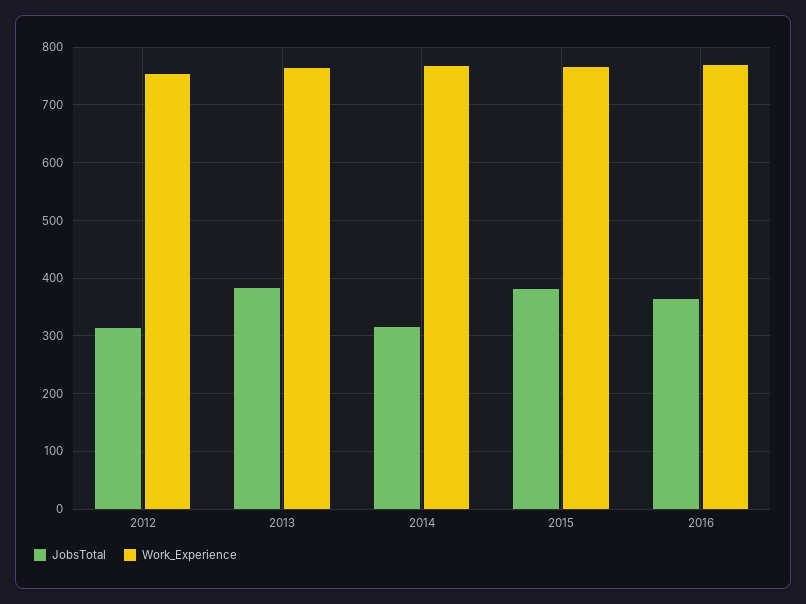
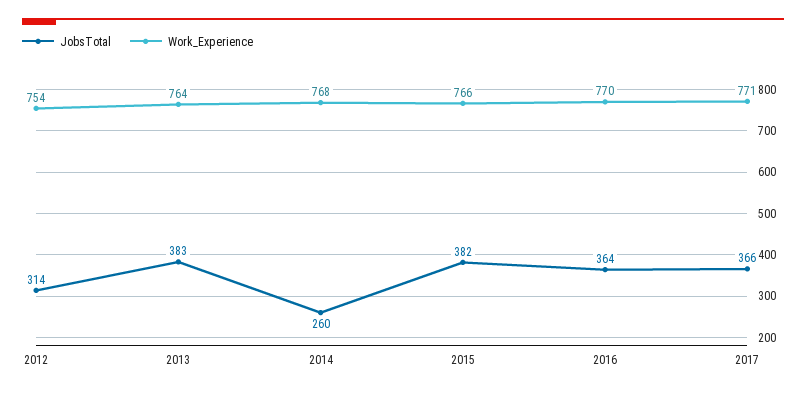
JobsTotal, 2014: 320 -> 260
JobsTotal, 2017: none -> 366
Work_Experience, 2017: none -> 771

